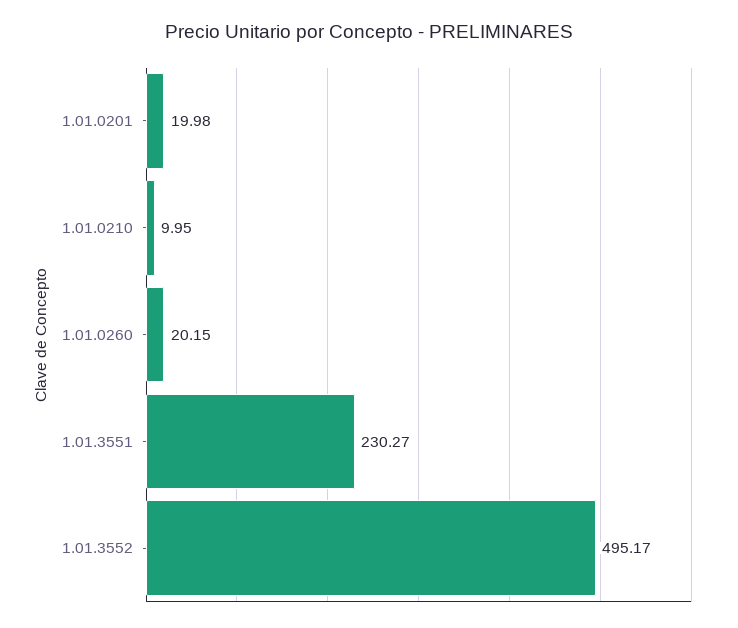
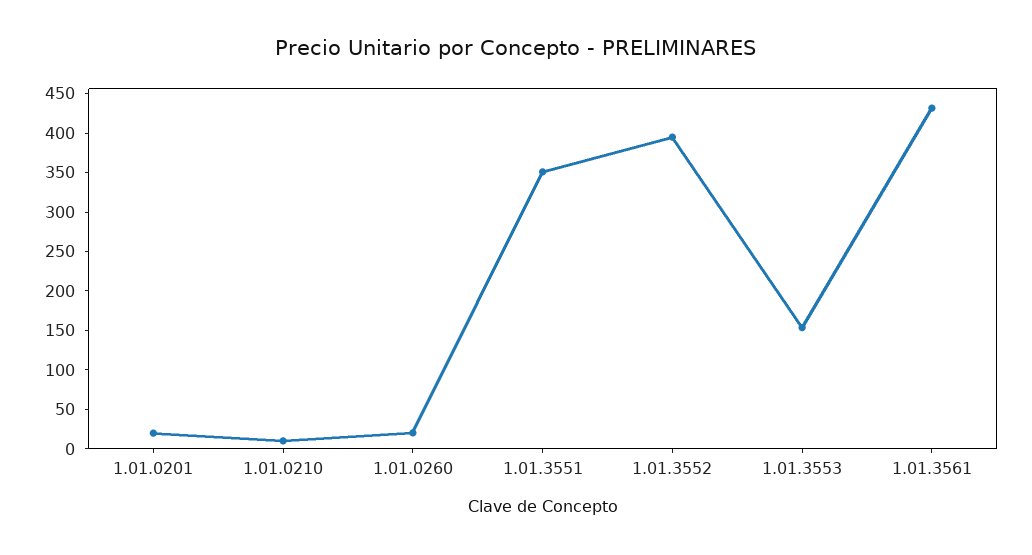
1.01.3551: 230.27 -> 350
1.01.3552: 495.17 -> 400
1.01.3553: none -> 150
1.01.3561: none -> 425

